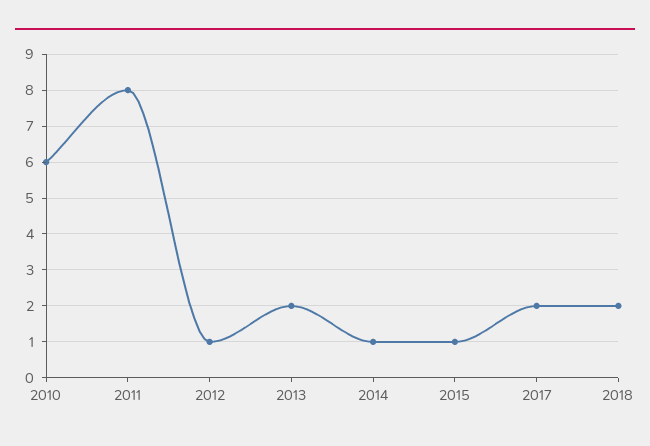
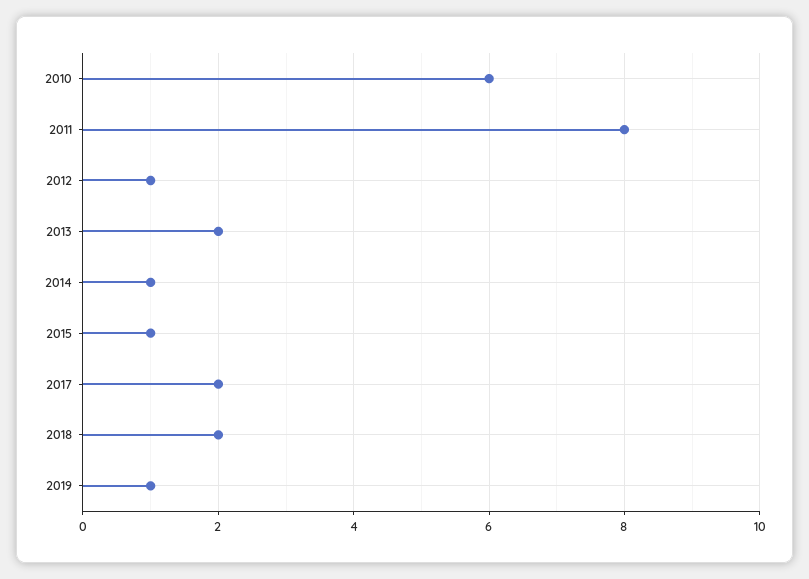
2019: none -> 1

